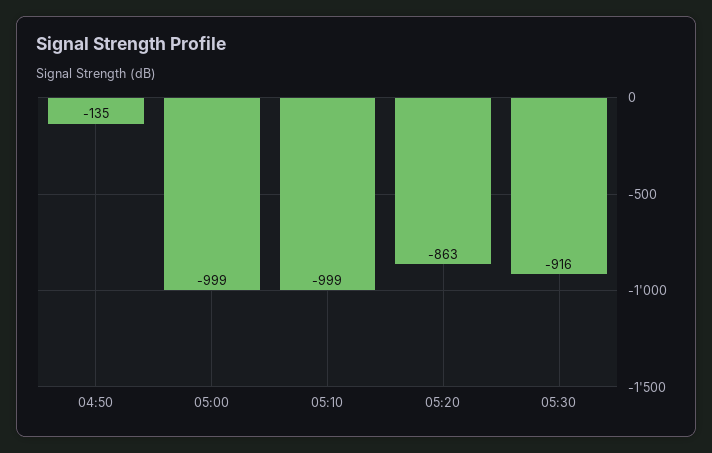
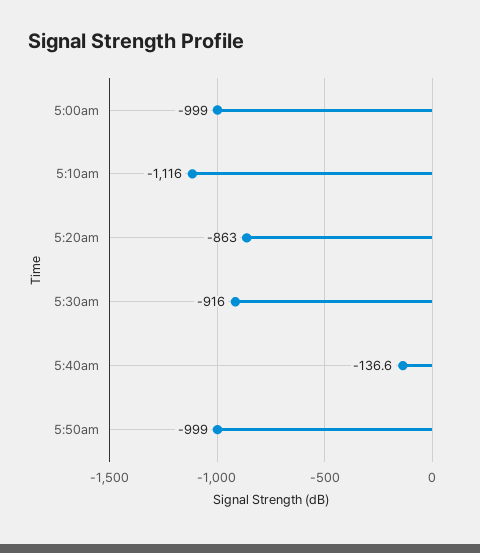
04:50: -135 -> none
05:10: -999 -> -1116
5:40am: none -> -136.6
5:50am: none -> -999

